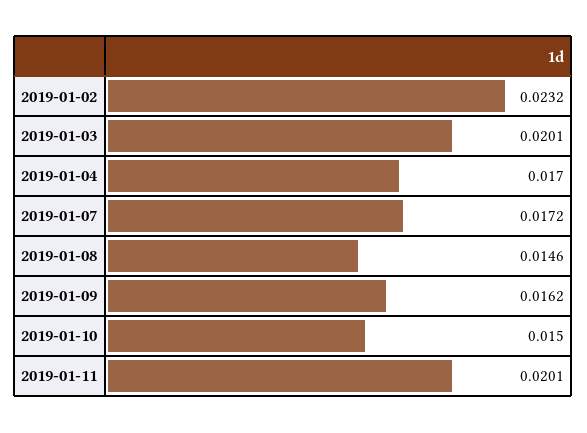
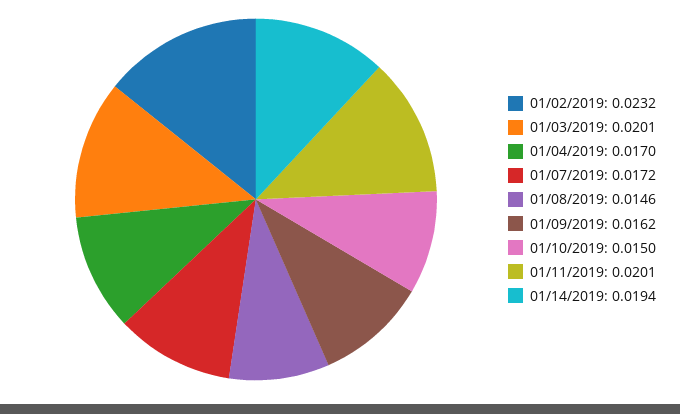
01/14/2019: none -> 0.0194

